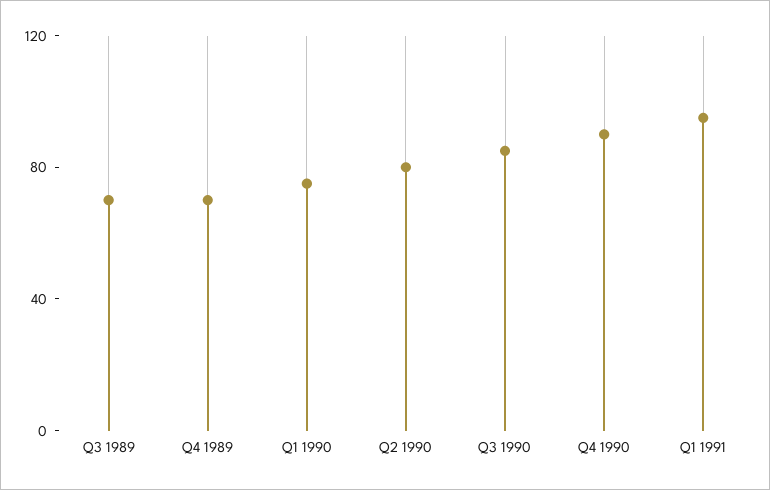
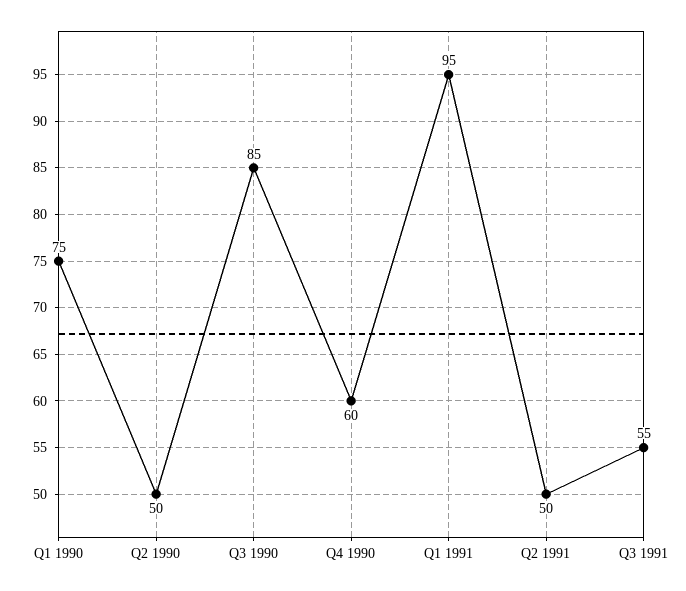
Q3 1989: 70 -> none
Q4 1989: 70 -> none
Q2 1990: 80 -> 50
Q4 1990: 90 -> 60
Q2 1991: none -> 50
Q3 1991: none -> 55

